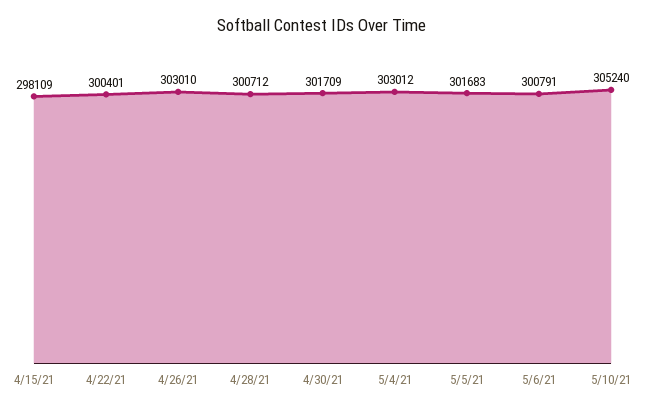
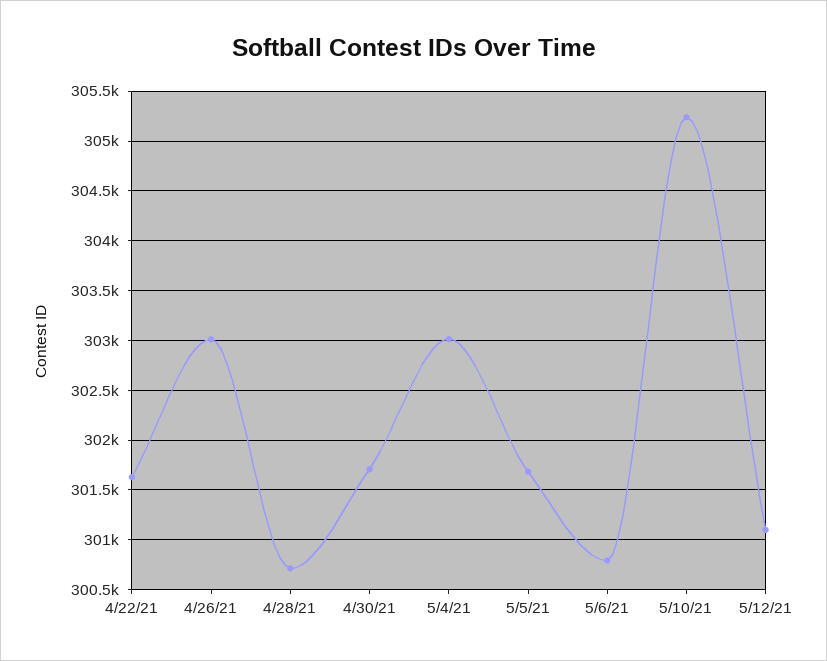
4/15/21: 298109 -> none
4/22/21: 300401 -> 301600
5/12/21: none -> 301100

